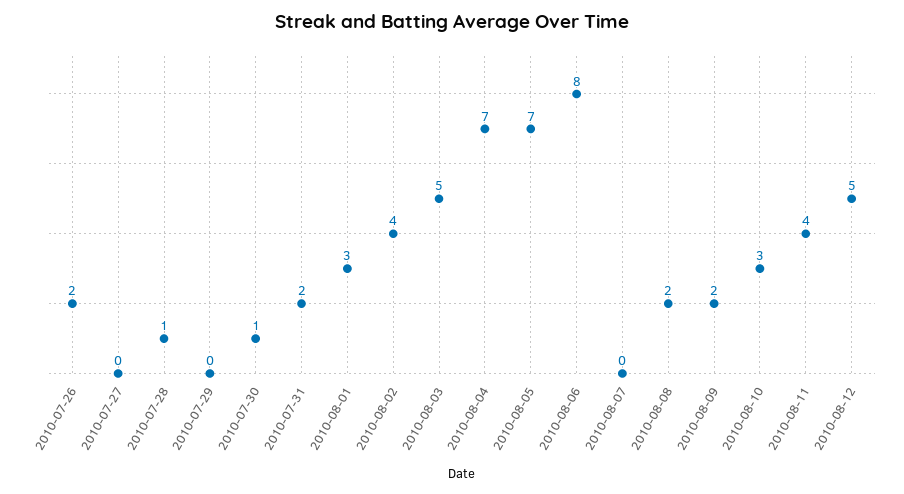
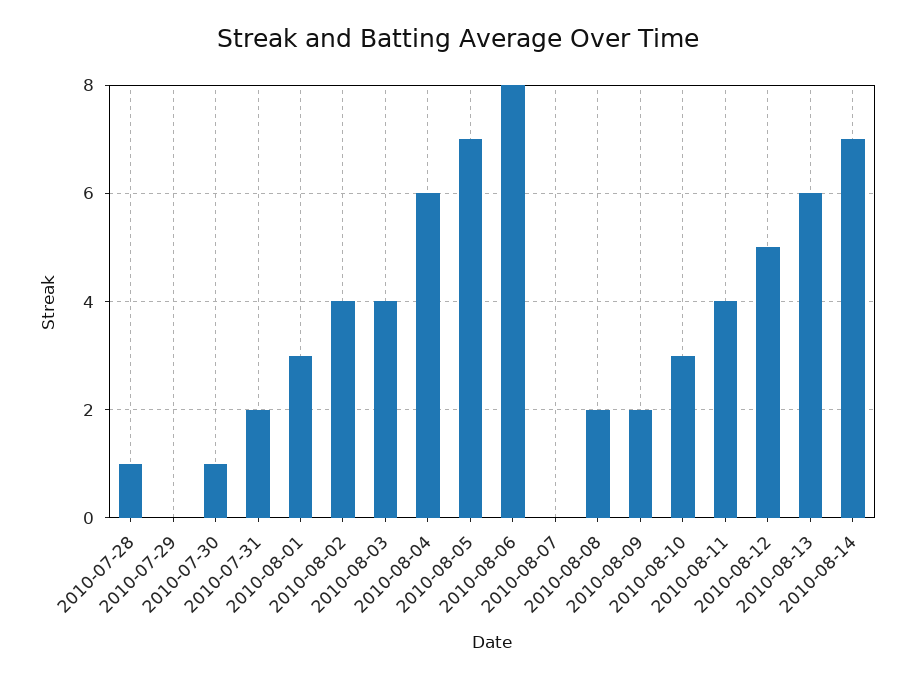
2010-07-26: 2 -> none
2010-07-27: 0 -> none
2010-08-03: 5 -> 4
2010-08-04: 7 -> 6
2010-08-13: none -> 6
2010-08-14: none -> 7

